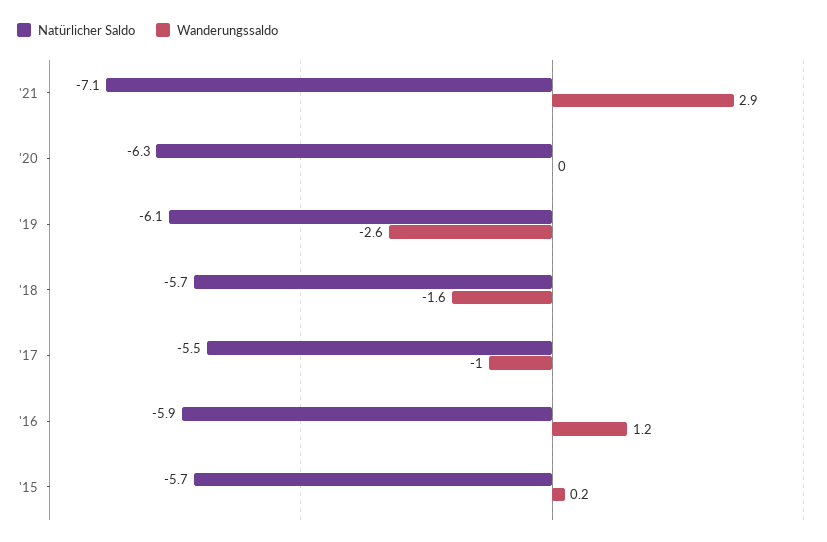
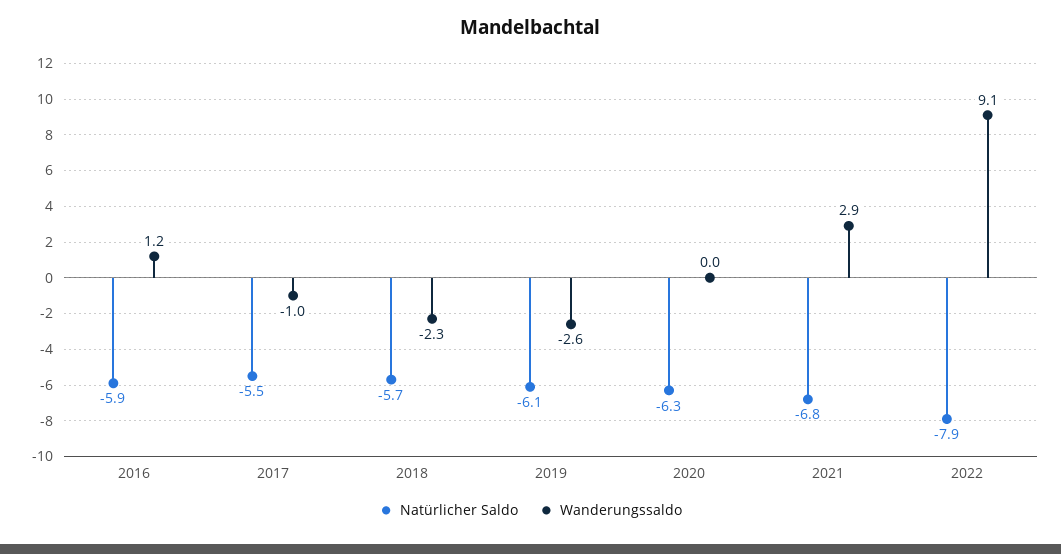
Natürlicher Saldo, '21: -7.1 -> -6.8
Wanderungssaldo, '18: -1.6 -> -2.3
Natürlicher Saldo, '15: -5.7 -> none
Wanderungssaldo, '15: 0.2 -> none
Natürlicher Saldo, 2022: none -> -7.9
Wanderungssaldo, 2022: none -> 9.1

